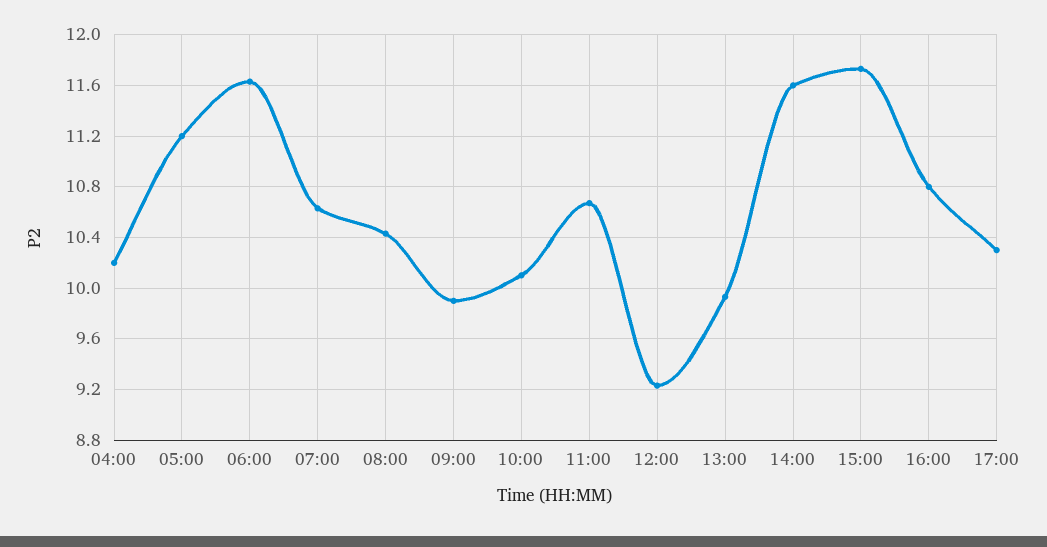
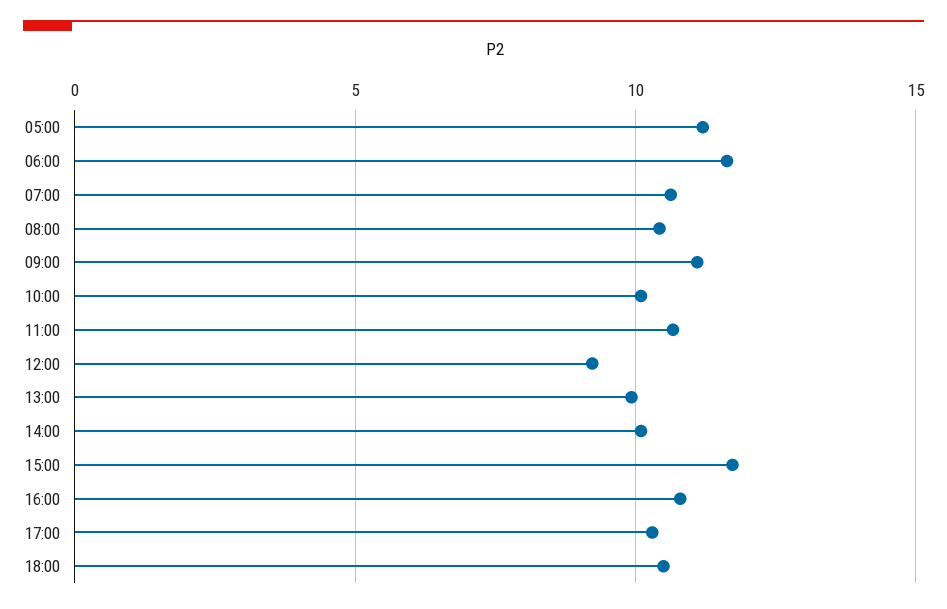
04:00: 10.2 -> none
09:00: 9.9 -> 11
14:00: 11.6 -> 10
18:00: none -> 10.5

